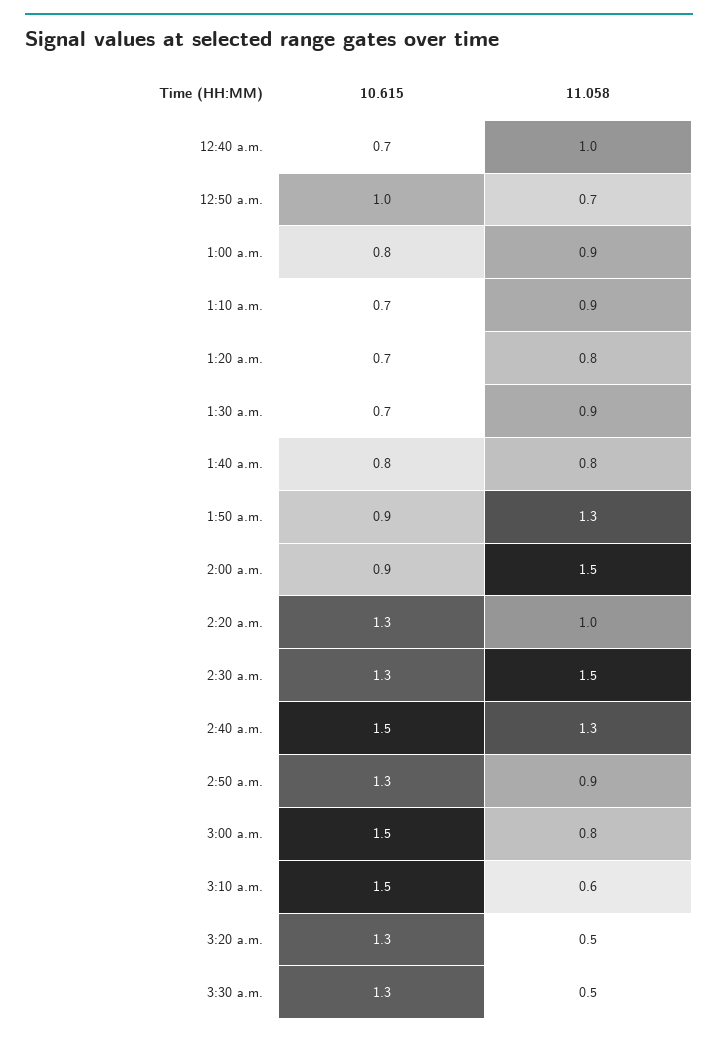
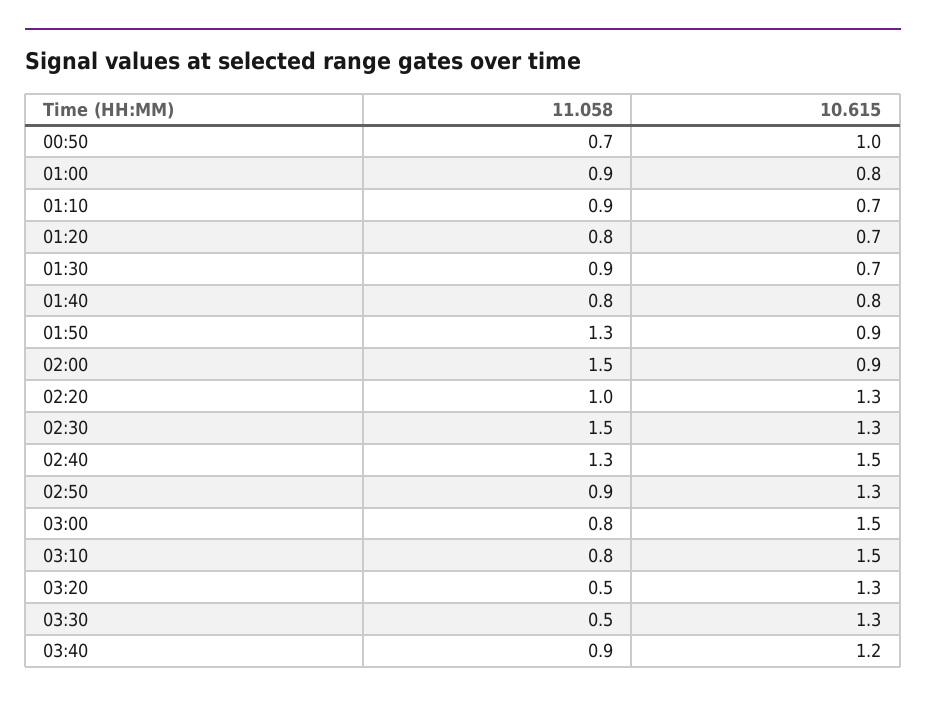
10.615, 12:40 a.m.: 0.7 -> none
11.058, 12:40 a.m.: 1 -> none
11.058, 3:10 a.m.: 0.6 -> 0.8
11.058, 03:40: none -> 0.9
10.615, 03:40: none -> 1.2

